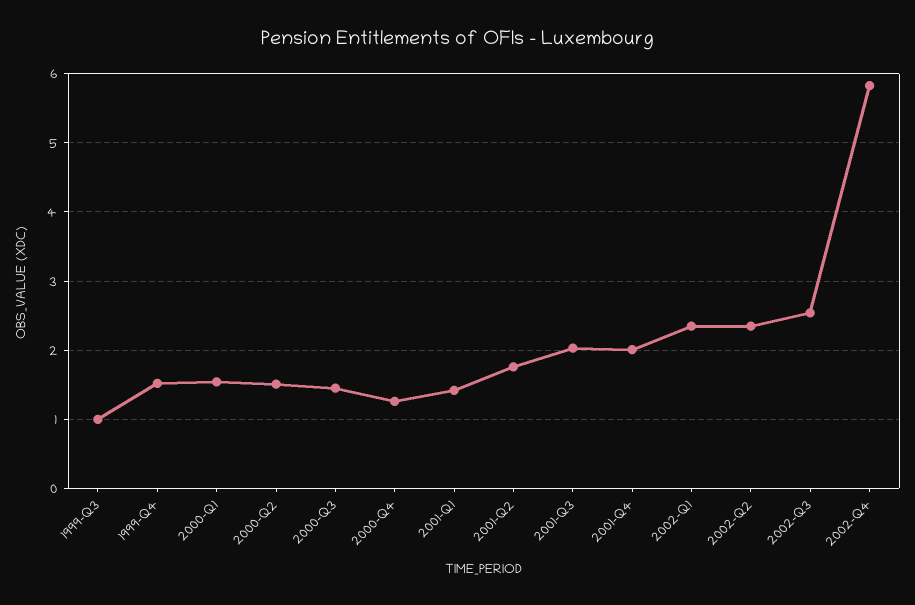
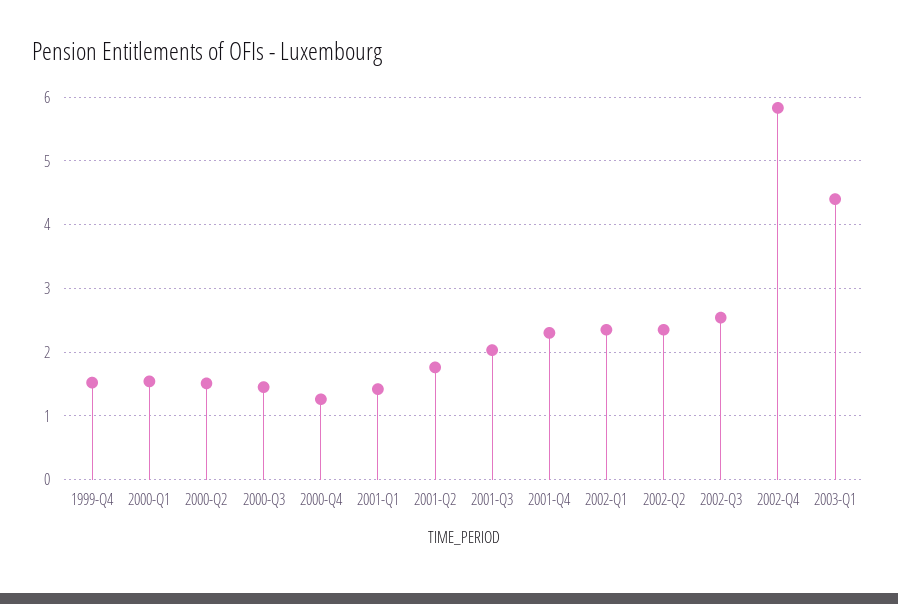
1999-Q3: 1 -> none
2001-Q4: 2 -> 2.3
2003-Q1: none -> 4.4

